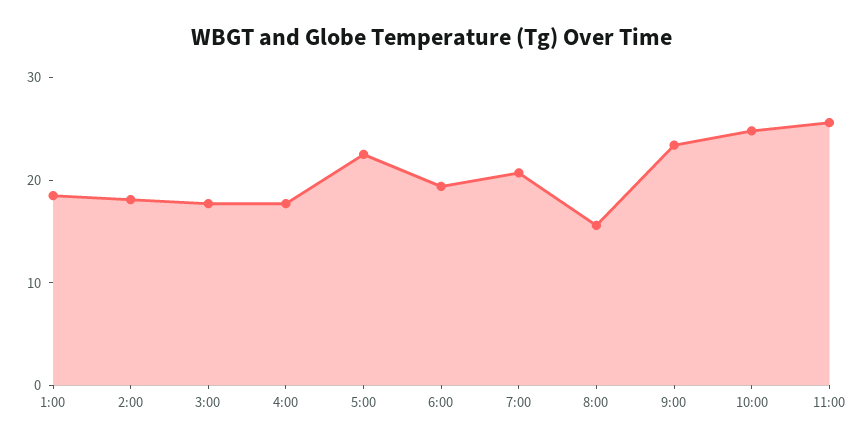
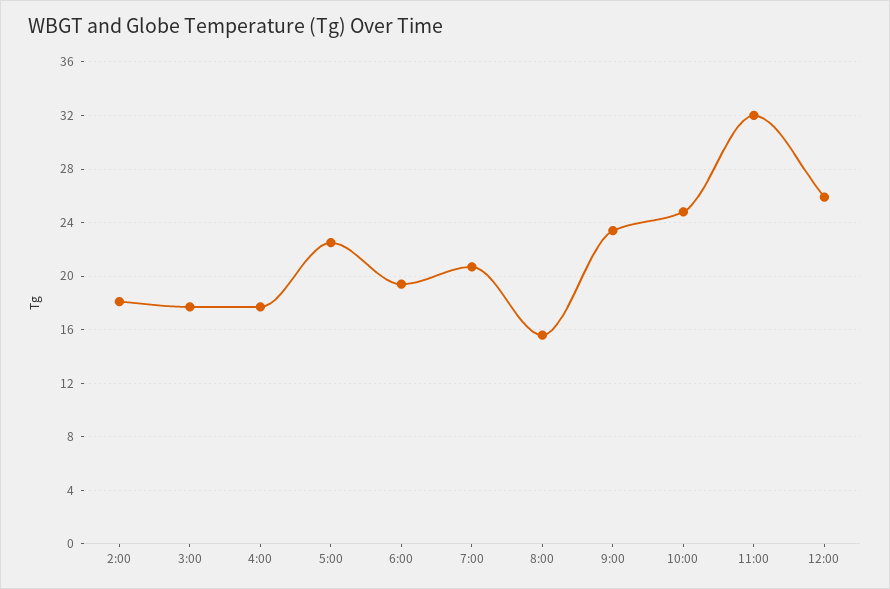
1:00: 18 -> none
11:00: 26 -> 32
12:00: none -> 26

